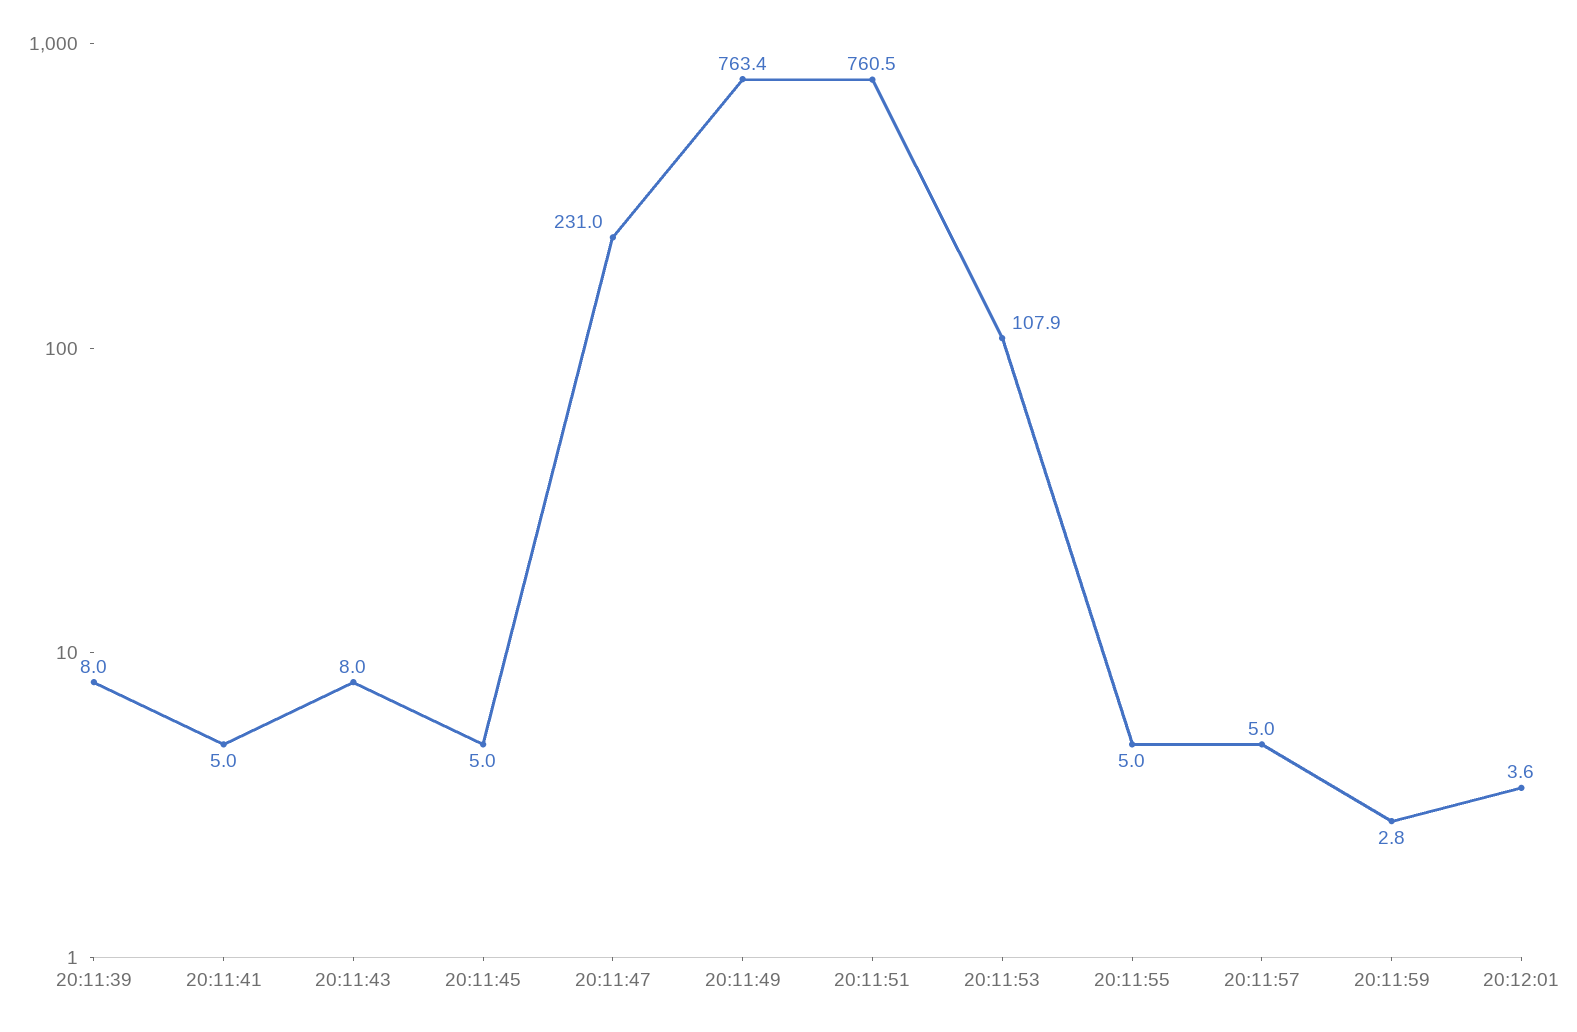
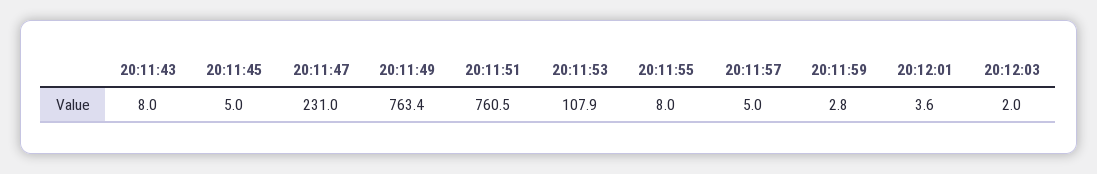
20:11:39: 8 -> none
20:11:41: 5 -> none
20:11:55: 5 -> 8
20:12:03: none -> 2

